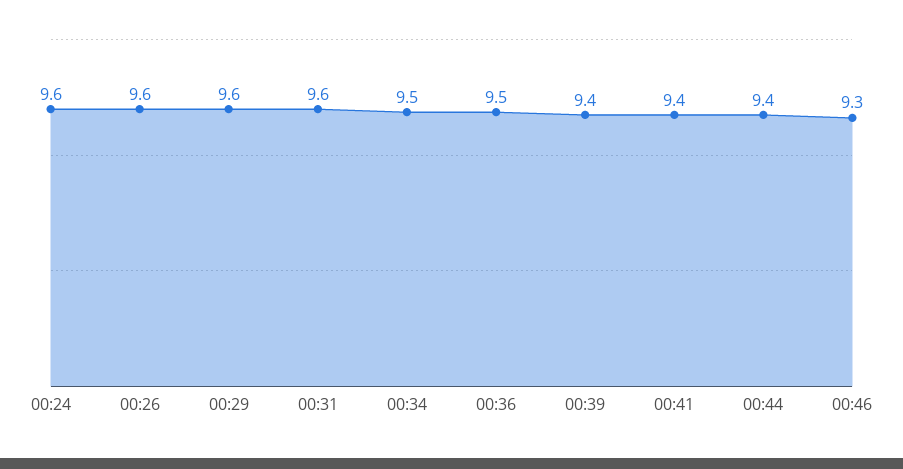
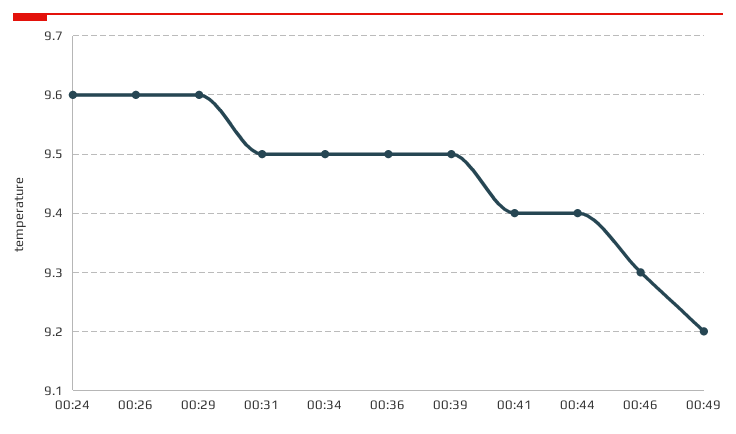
00:31: 9.6 -> 9.5
00:39: 9.4 -> 9.5
00:49: none -> 9.2

